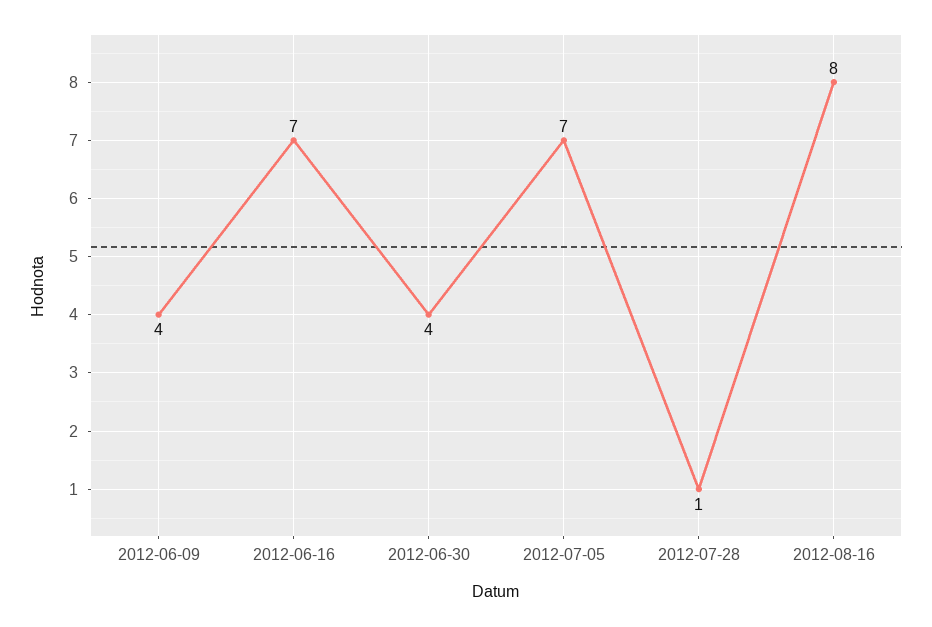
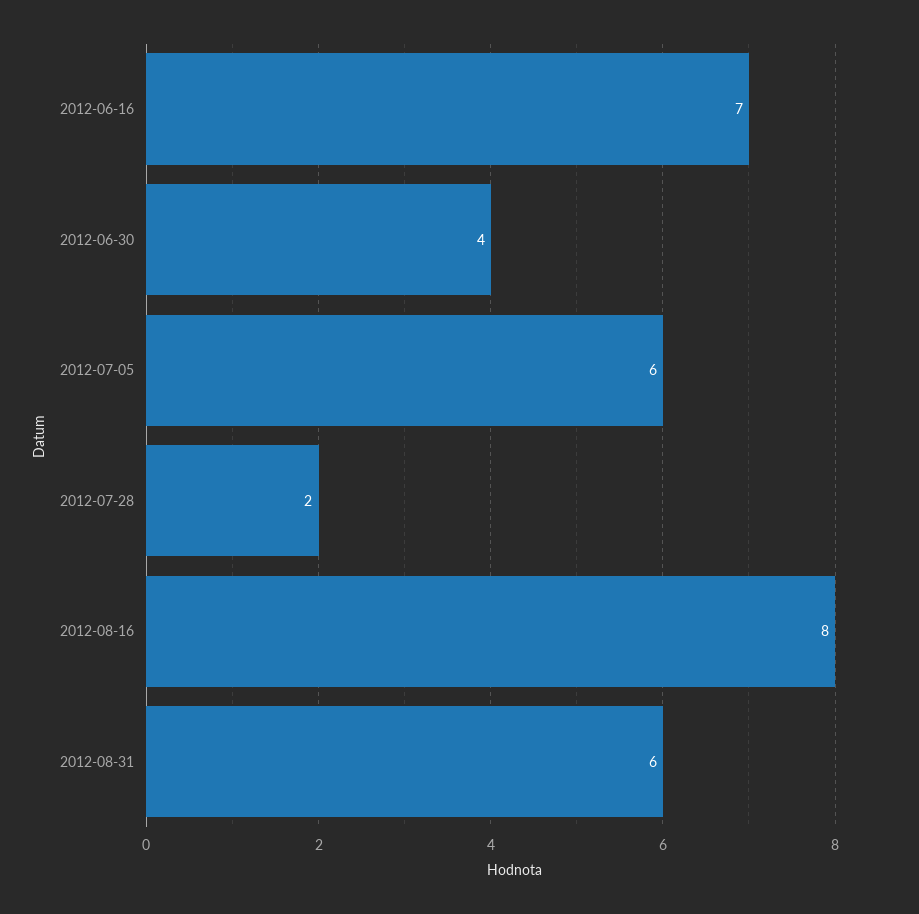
2012-06-09: 4 -> none
2012-07-05: 7 -> 6
2012-07-28: 1 -> 2
2012-08-31: none -> 6

